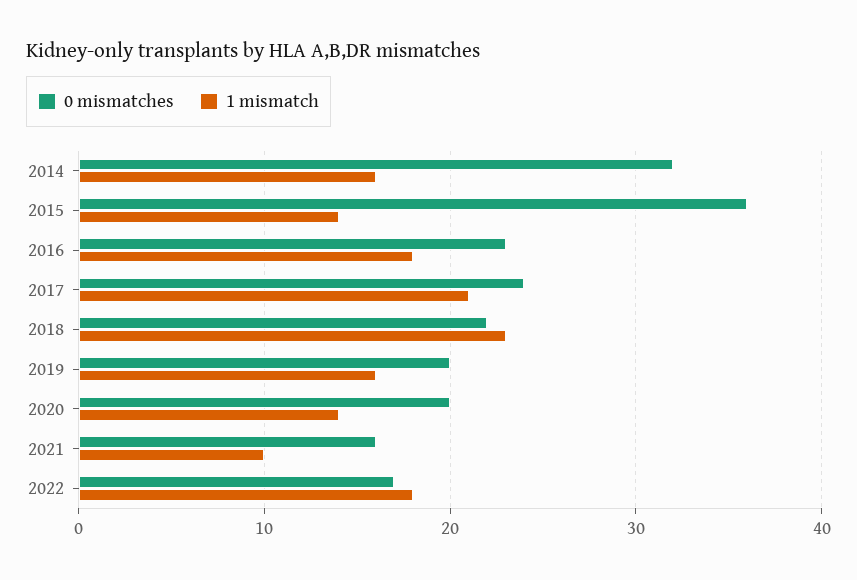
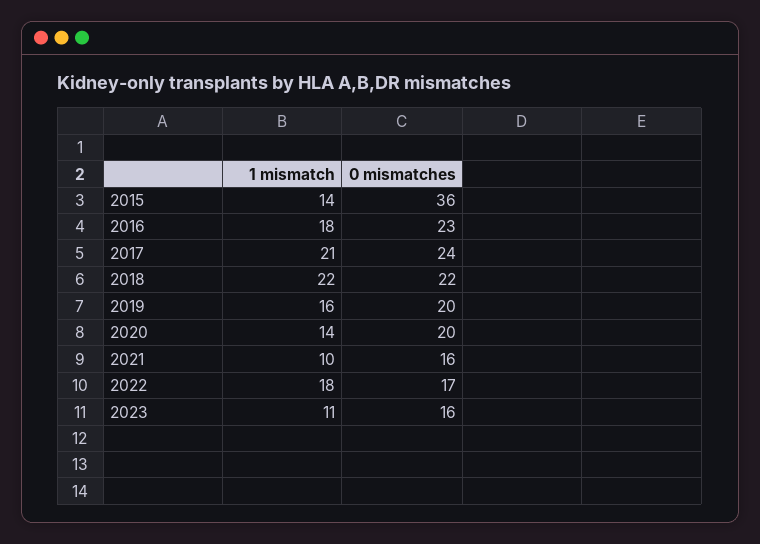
0 mismatches, 2014: 32 -> none
1 mismatch, 2014: 16 -> none
1 mismatch, 2018: 23 -> 22
1 mismatch, 2023: none -> 11
0 mismatches, 2023: none -> 16

